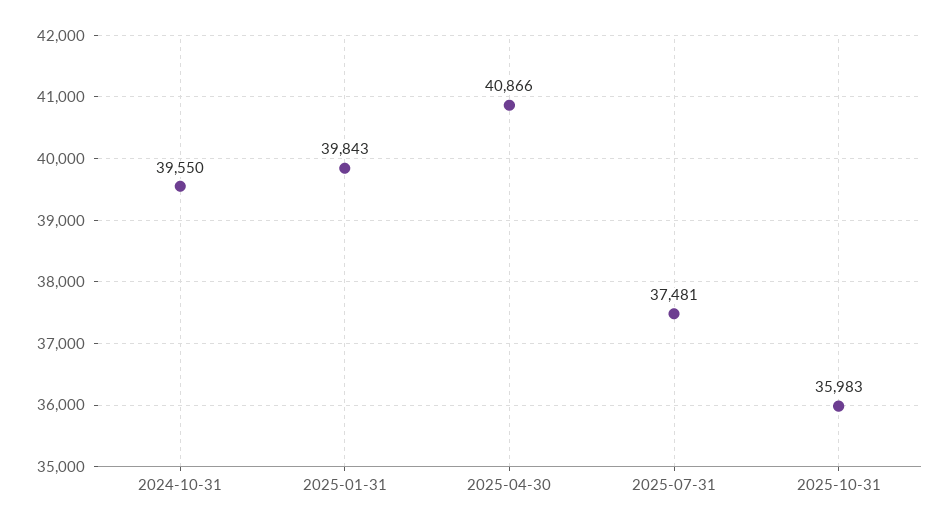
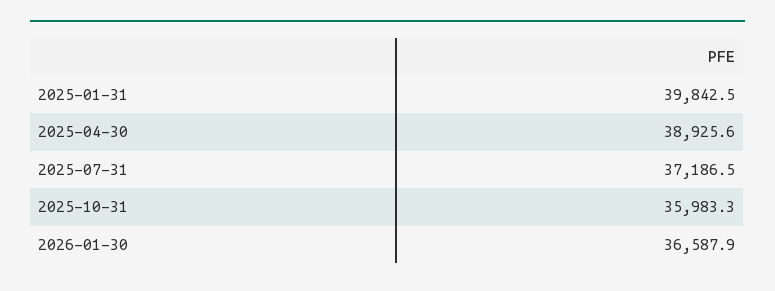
2024-10-31: 39550 -> none
2025-04-30: 40866 -> 38925.6
2025-07-31: 37481 -> 37186.5
2026-01-30: none -> 36587.9

